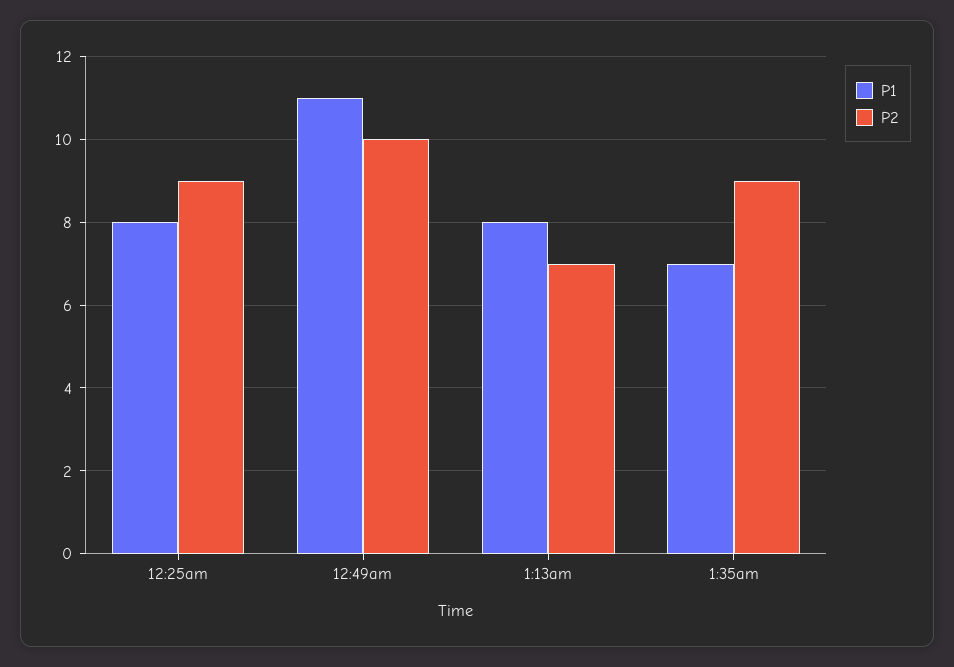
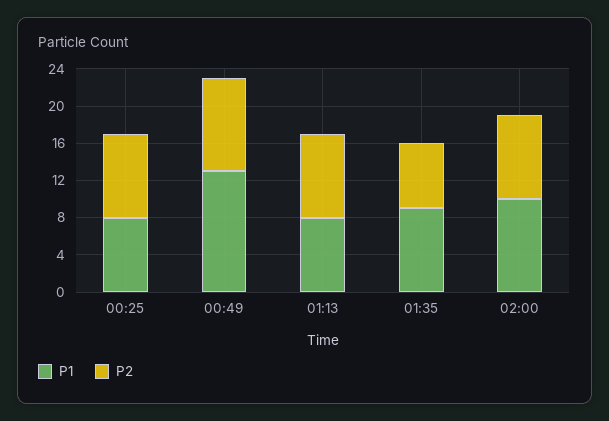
P1, 12:49am: 11 -> 13
P2, 1:13am: 7 -> 9
P1, 1:35am: 7 -> 9
P2, 1:35am: 9 -> 7
P1, 02:00: none -> 10
P2, 02:00: none -> 9

